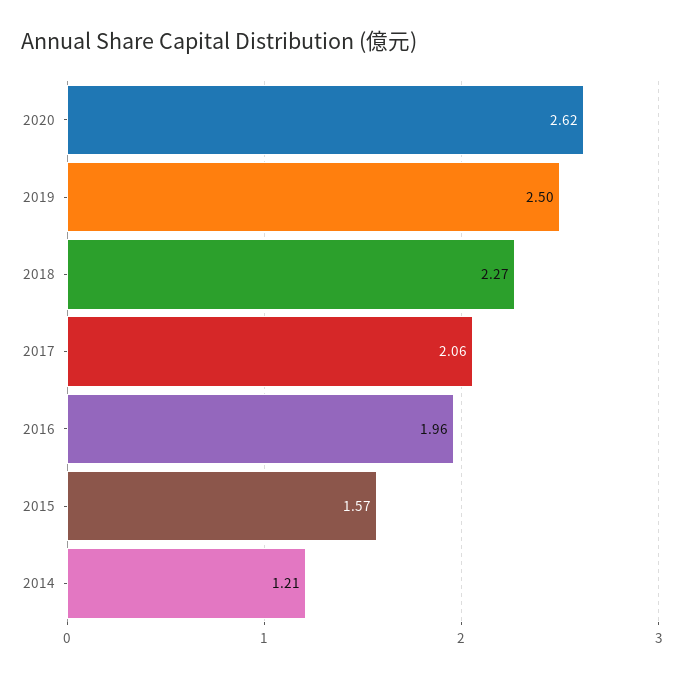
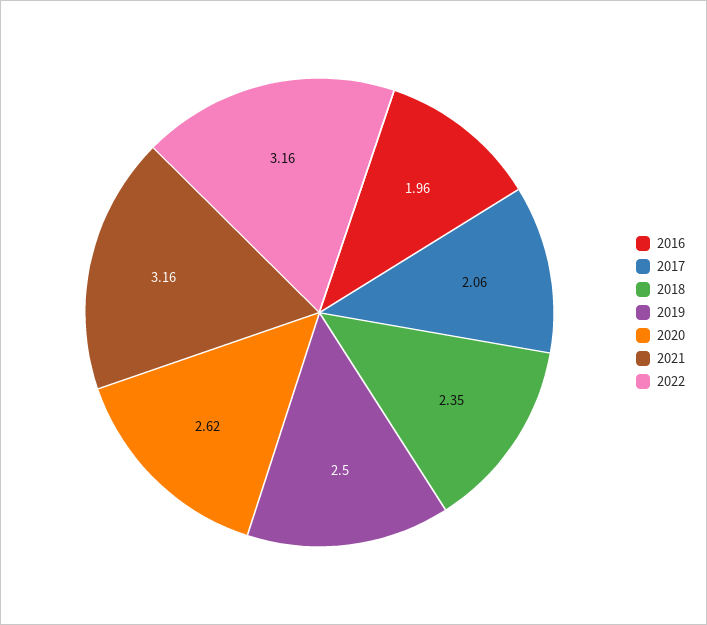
2018: 2.27 -> 2.35
2015: 1.57 -> none
2014: 1.21 -> none
2021: none -> 3.16
2022: none -> 3.16

